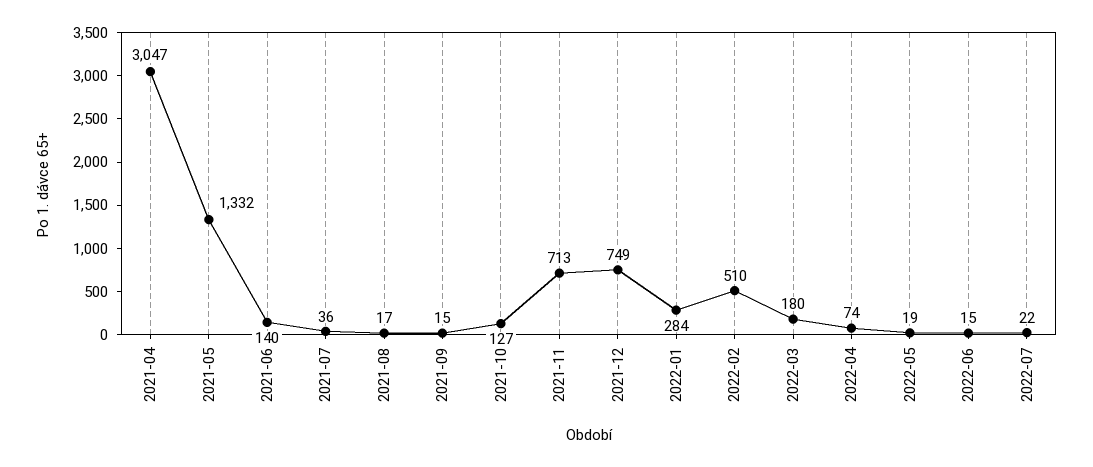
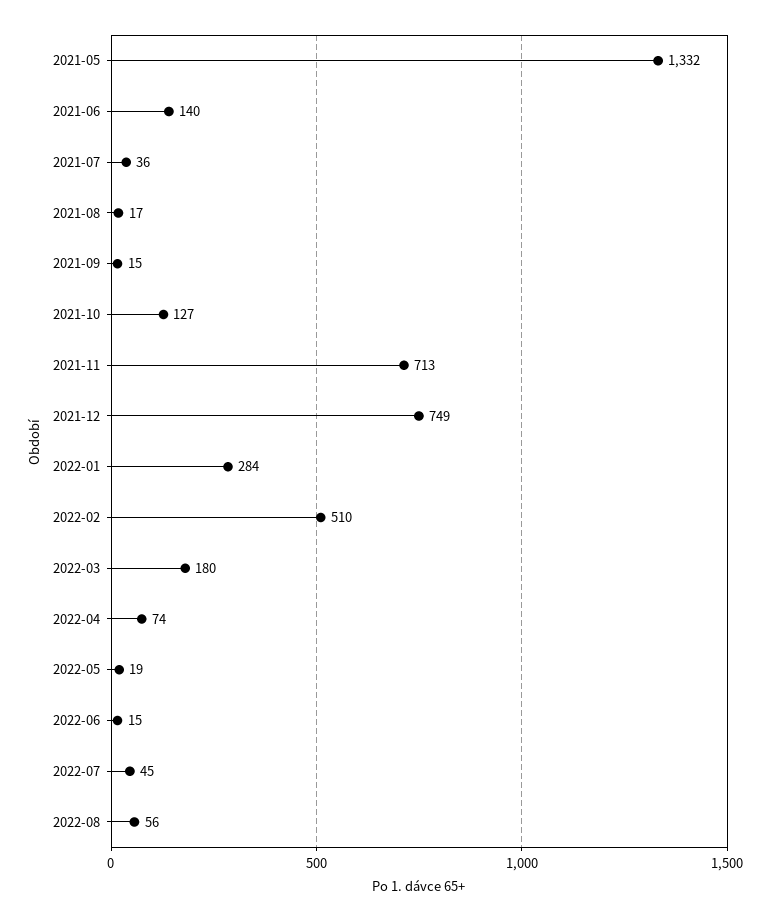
2021-04: 3047 -> none
2022-07: 22 -> 45
2022-08: none -> 56

